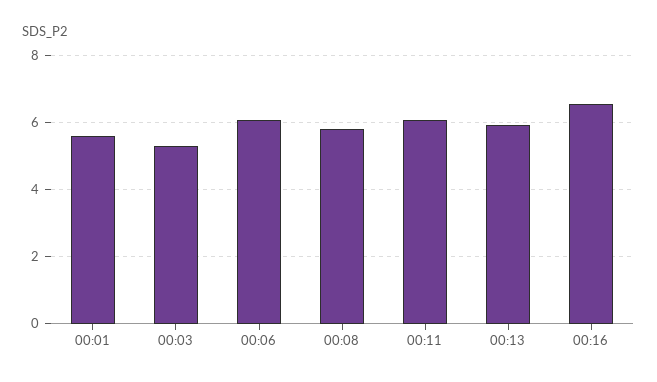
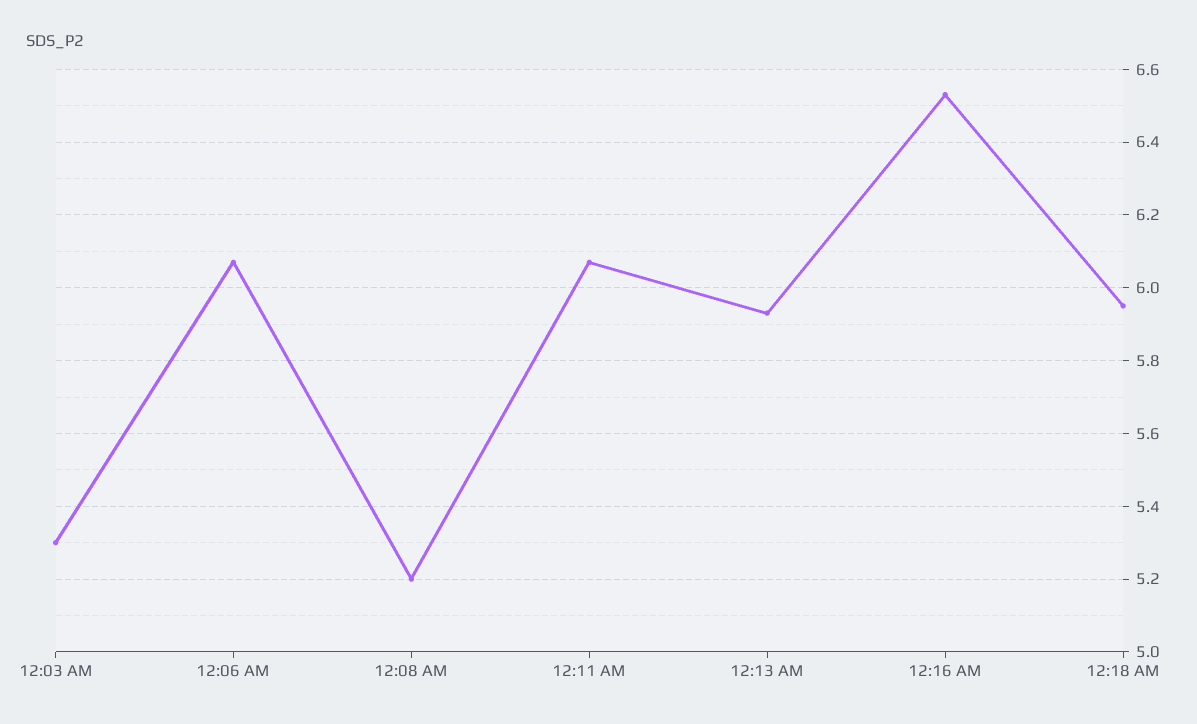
00:01: 5.6 -> none
00:08: 5.8 -> 5.2
12:18 AM: none -> 5.95

